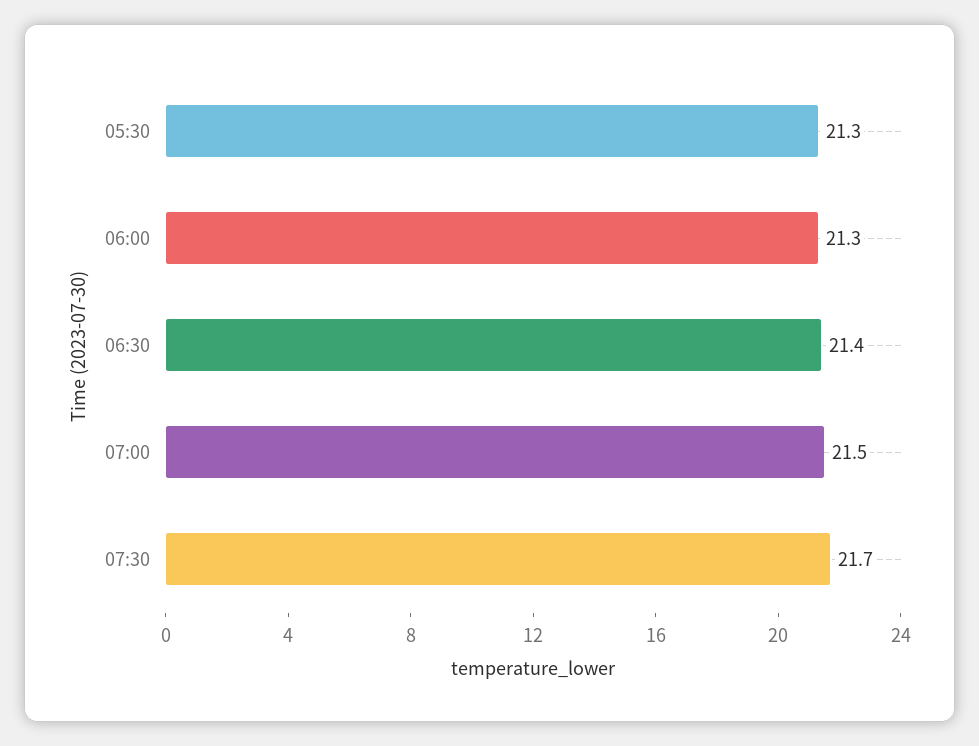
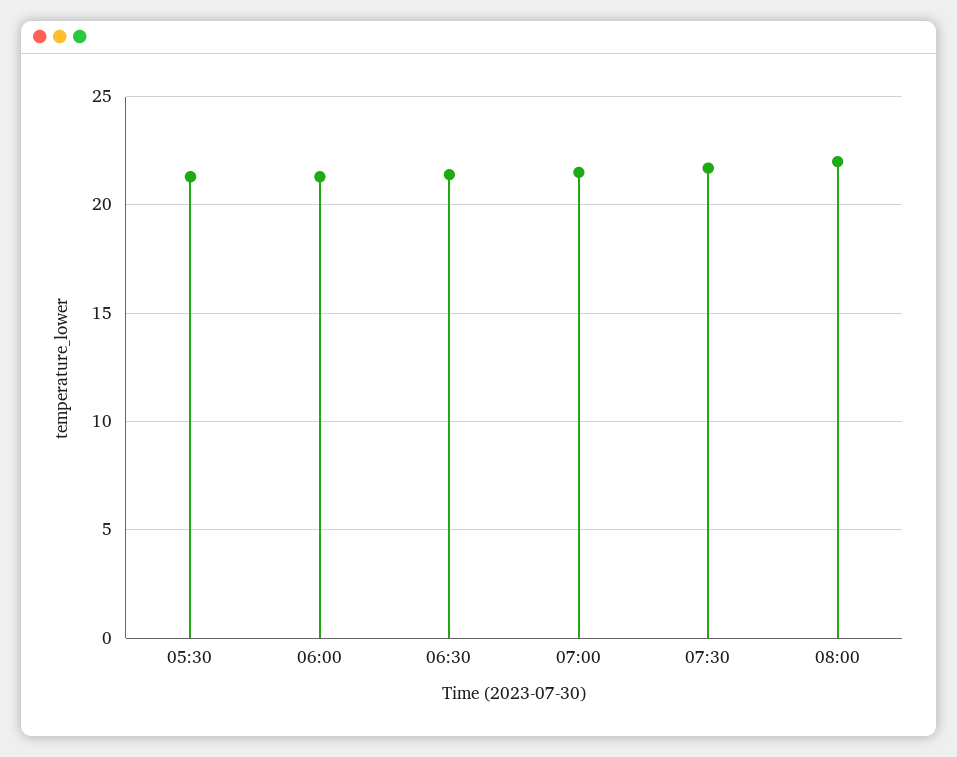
08:00: none -> 22

